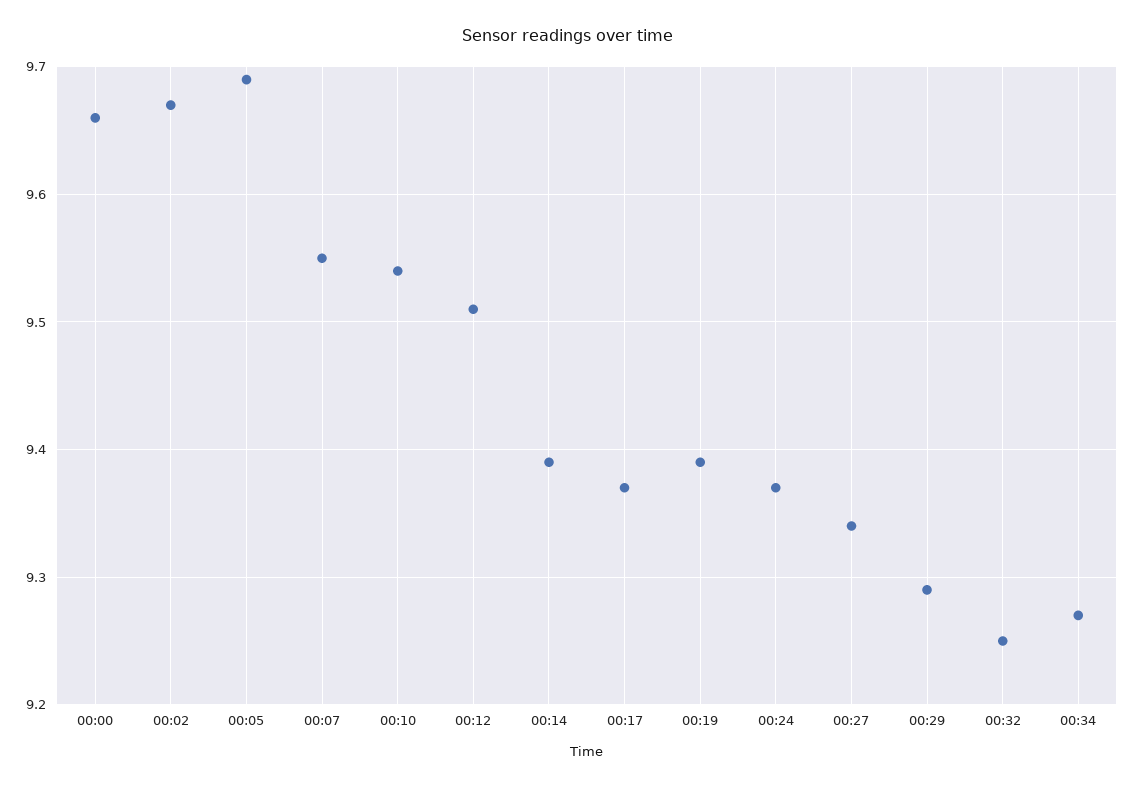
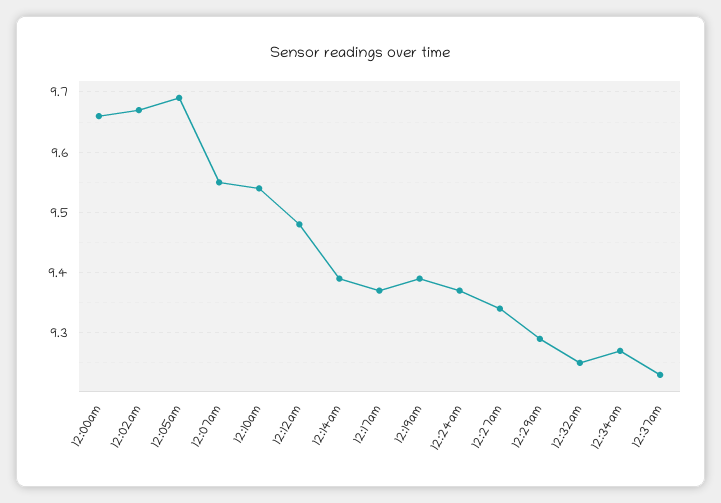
00:12: 9.51 -> 9.48
12:37am: none -> 9.23

